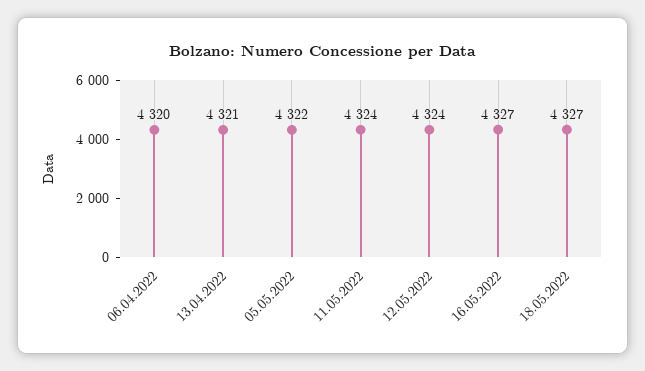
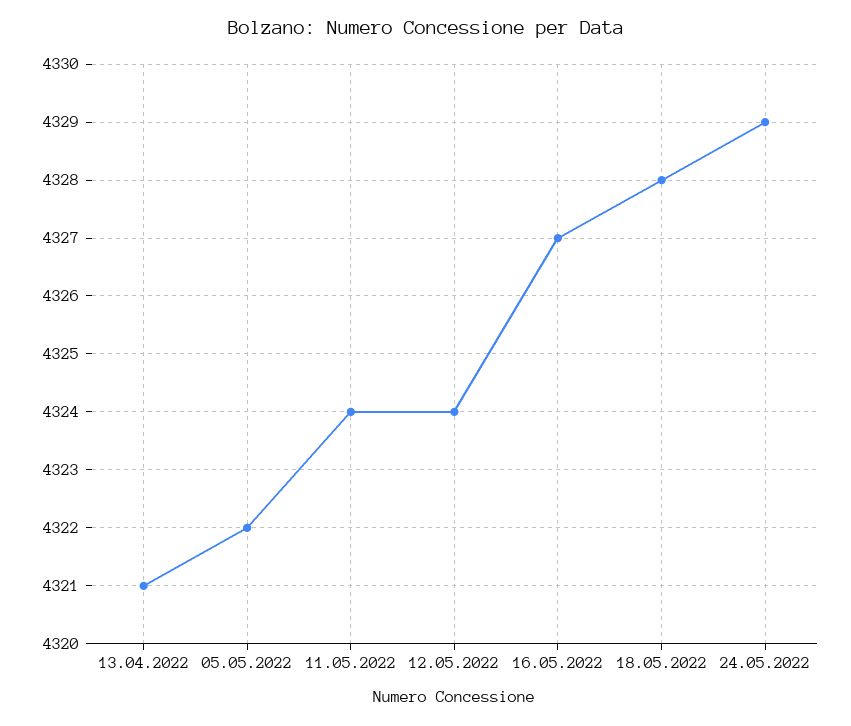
06.04.2022: 4320 -> none
18.05.2022: 4327 -> 4328
24.05.2022: none -> 4329

